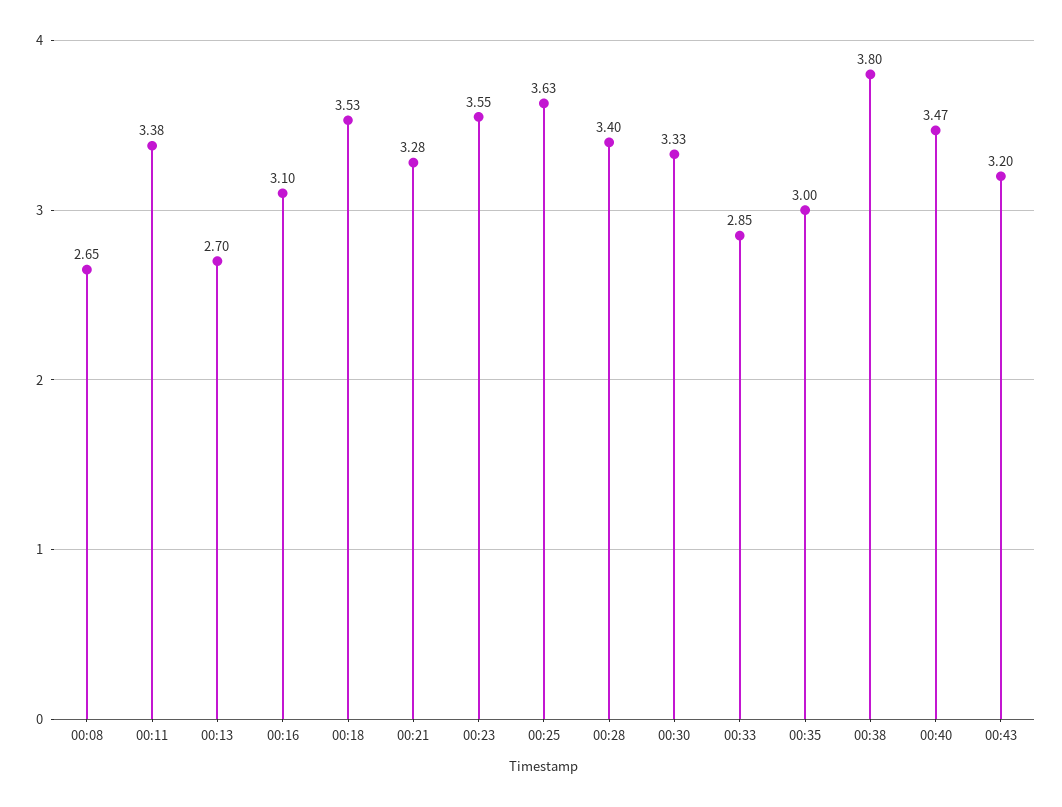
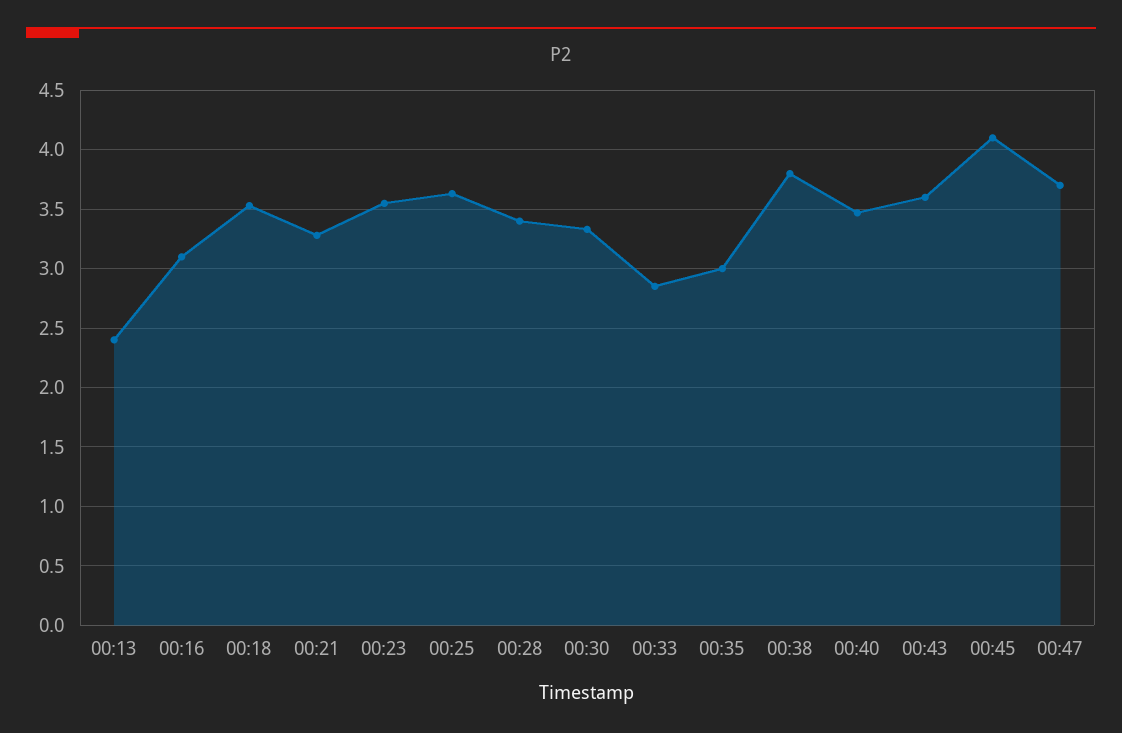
00:08: 2.65 -> none
00:11: 3.38 -> none
00:13: 2.7 -> 2.4
00:43: 3.2 -> 3.6
00:45: none -> 4.1
00:47: none -> 3.7

